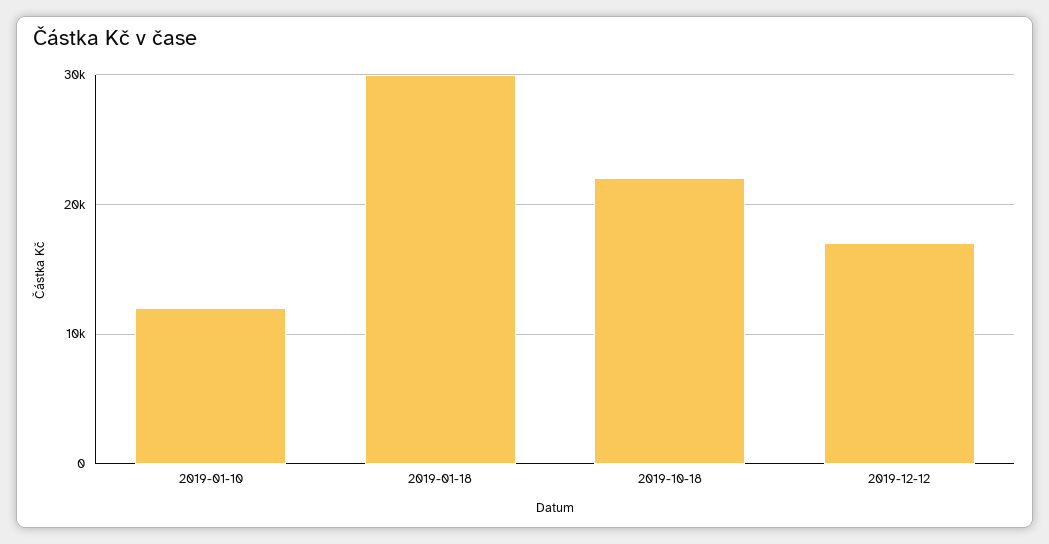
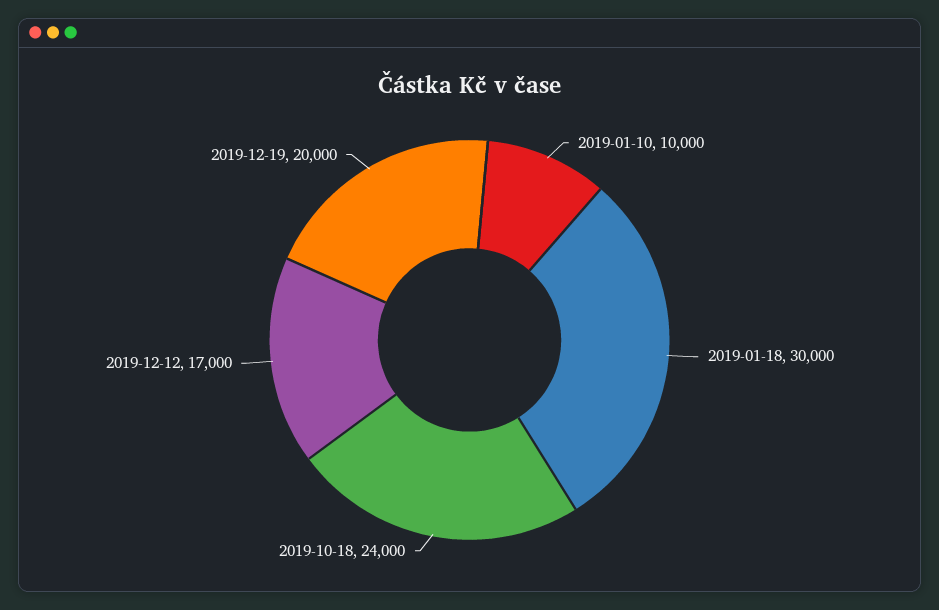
2019-01-10: 12000 -> 10000
2019-10-18: 22000 -> 24000
2019-12-19: none -> 20000

